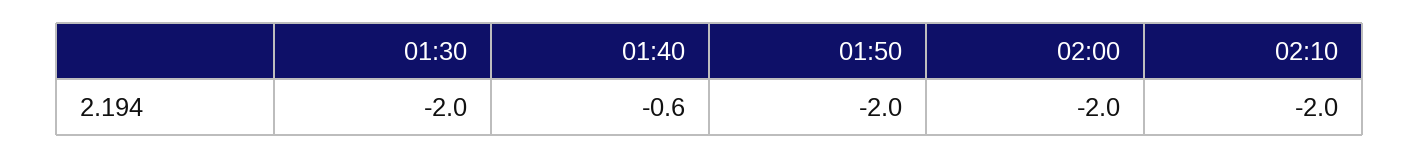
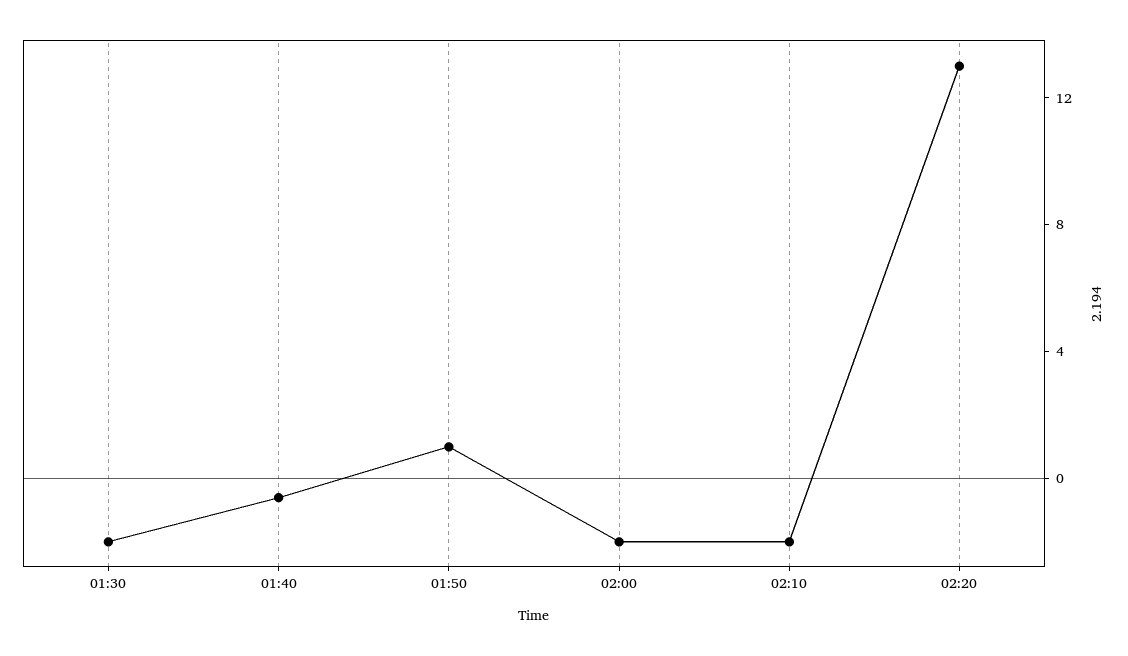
01:50: -2 -> 1
02:20: none -> 13

